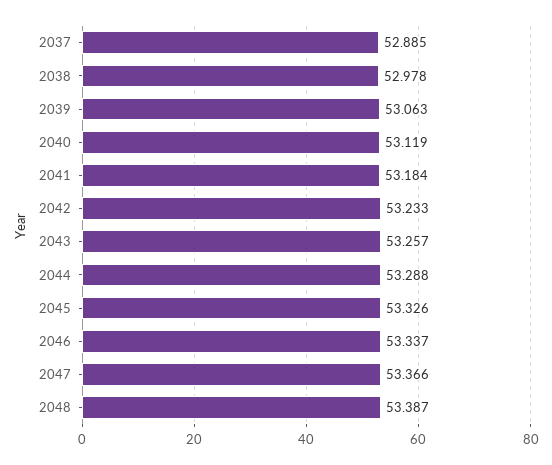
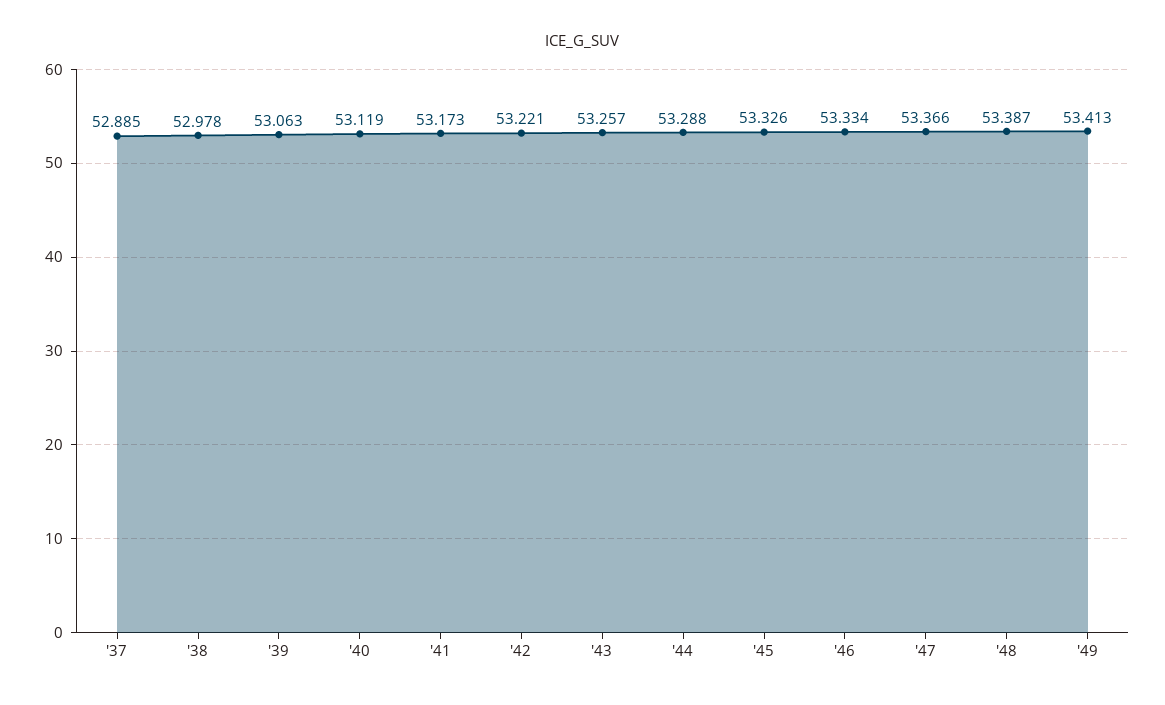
2041: 53.184 -> 53.173
2042: 53.233 -> 53.221
2046: 53.337 -> 53.334
'49: none -> 53.413

